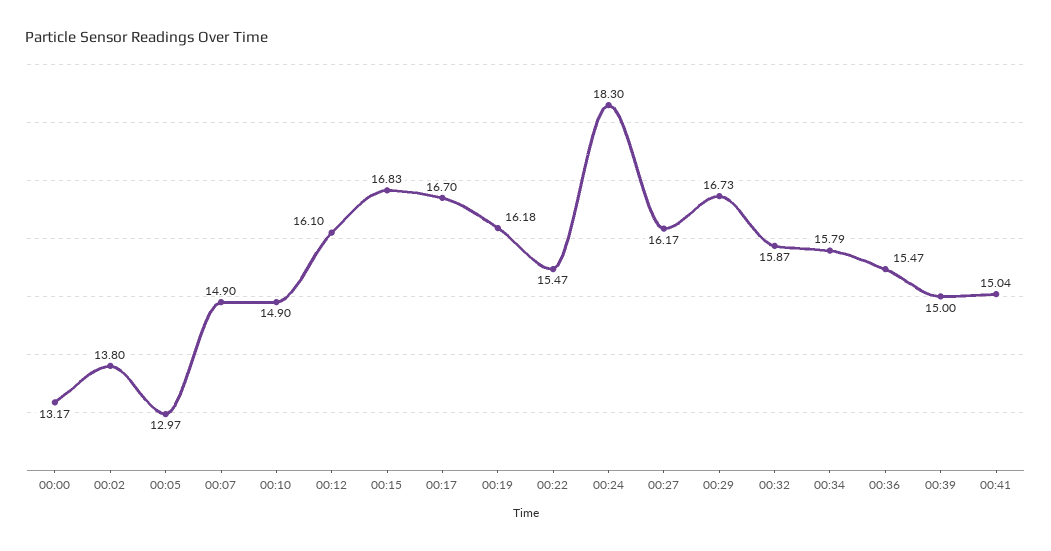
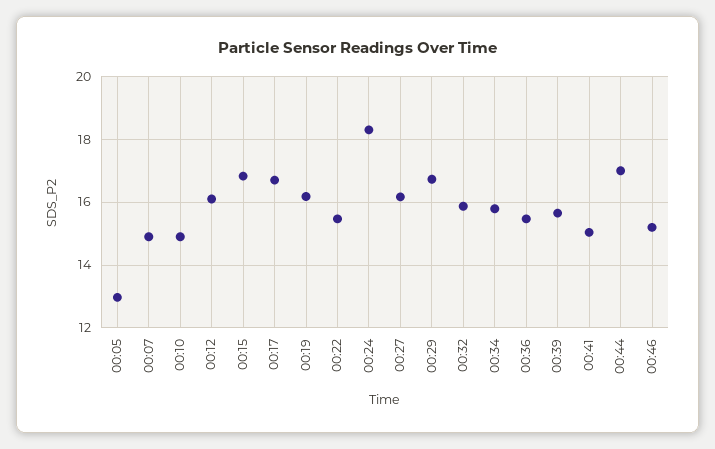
00:00: 13.17 -> none
00:02: 13.8 -> none
00:39: 15 -> 15.6
00:44: none -> 17
00:46: none -> 15.2

